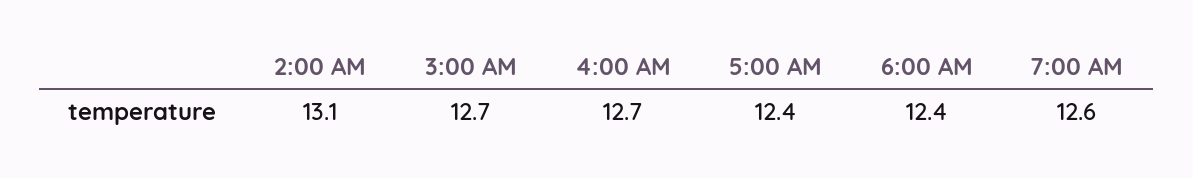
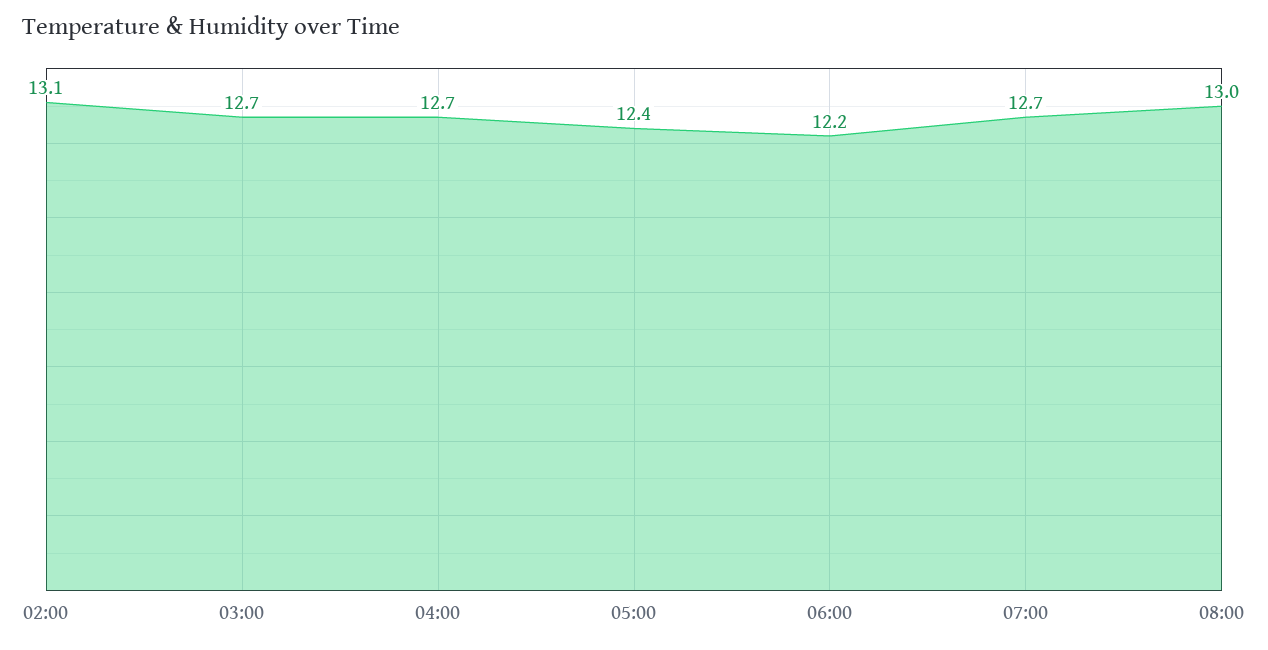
6:00 AM: 12.4 -> 12.2
7:00 AM: 12.6 -> 12.7
08:00: none -> 13

